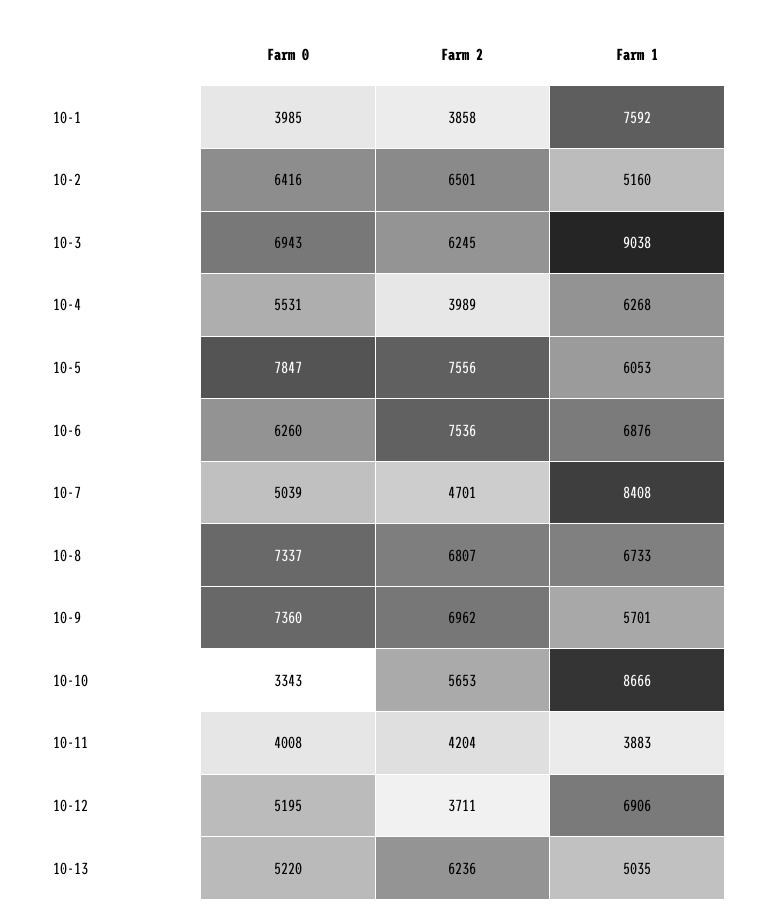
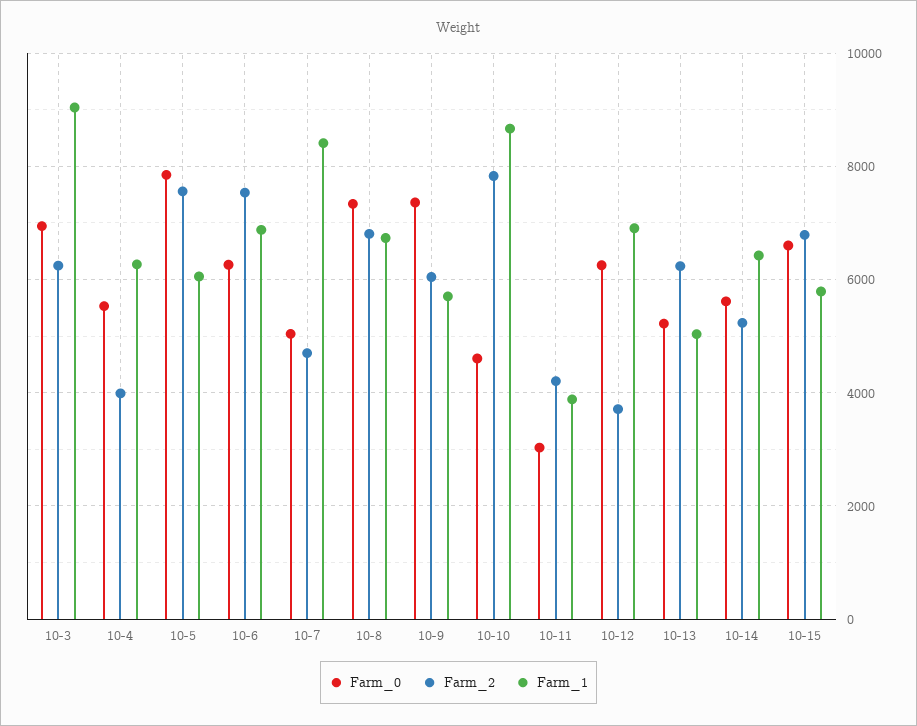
Farm 0, 10-1: 3985 -> none
Farm 2, 10-1: 3858 -> none
Farm 1, 10-1: 7592 -> none
Farm 0, 10-2: 6416 -> none
Farm 2, 10-2: 6501 -> none
Farm 1, 10-2: 5160 -> none
Farm 2, 10-9: 6962 -> 6000
Farm 0, 10-10: 3343 -> 4600
Farm 2, 10-10: 5653 -> 7800
Farm 0, 10-11: 4008 -> 3000
Farm 0, 10-12: 5195 -> 6200
Farm 0, 10-14: none -> 5600
Farm 2, 10-14: none -> 5200
Farm 1, 10-14: none -> 6400
Farm 0, 10-15: none -> 6600
Farm 2, 10-15: none -> 6800
Farm 1, 10-15: none -> 5800

